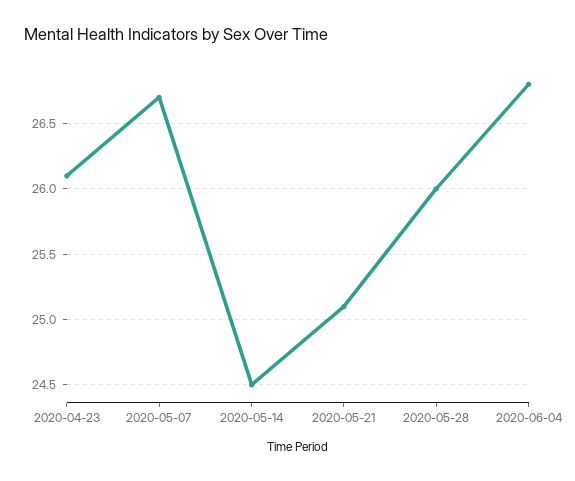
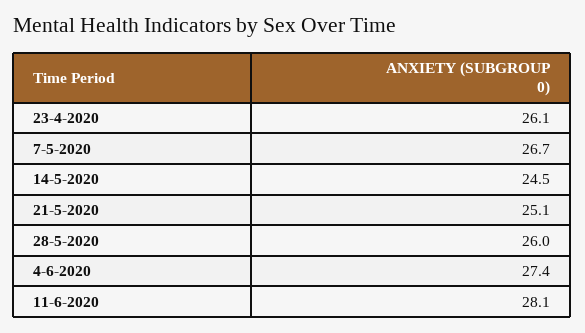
2020-06-04: 26.8 -> 27.4
11-6-2020: none -> 28.1

